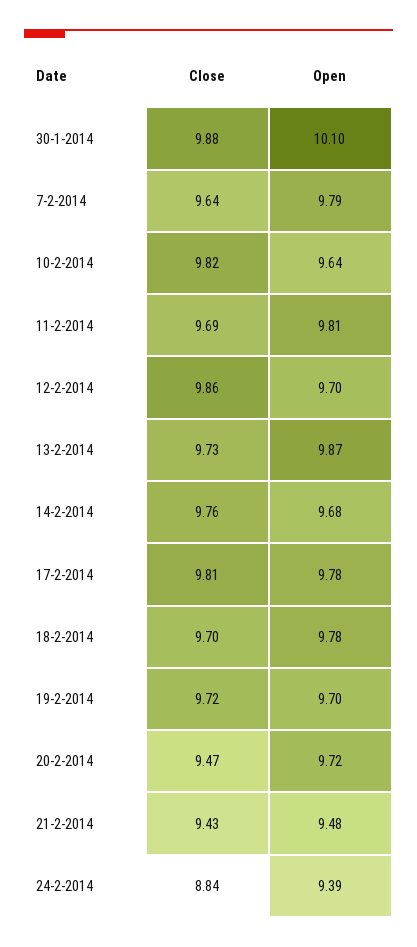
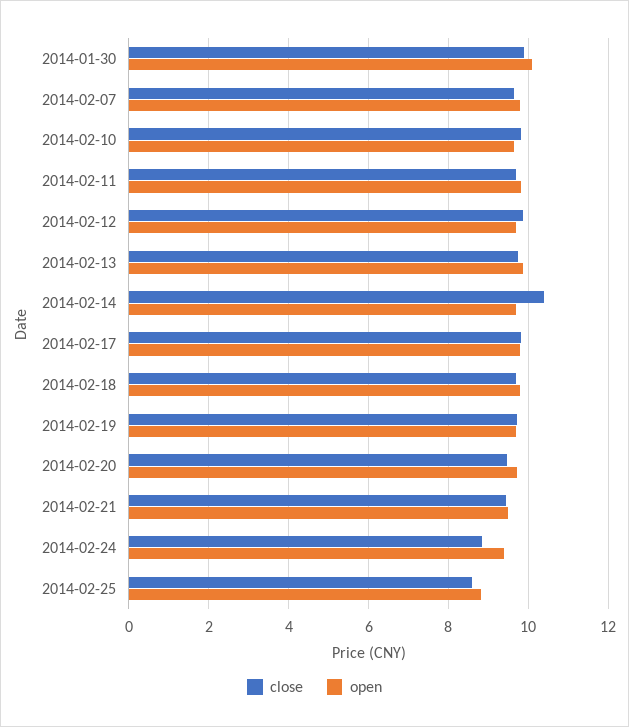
Close, 14-2-2014: 9.76 -> 10.4
Close, 2014-02-25: none -> 8.6
Open, 2014-02-25: none -> 8.8

